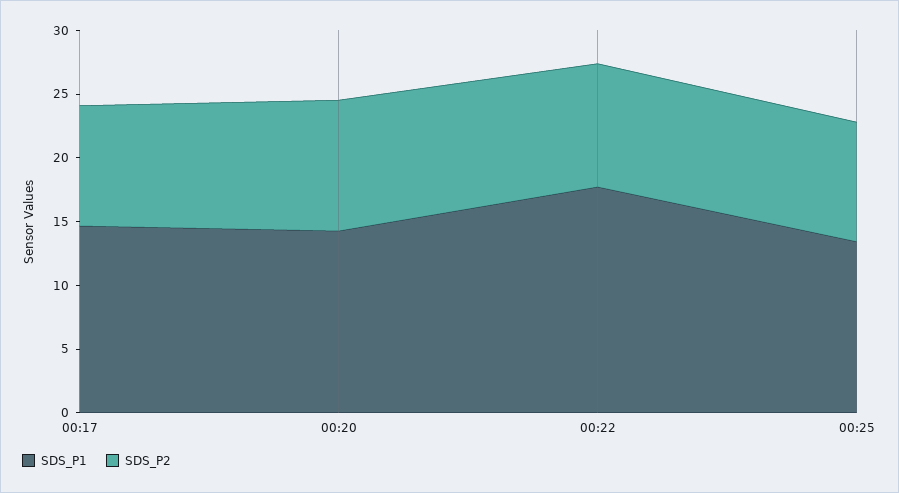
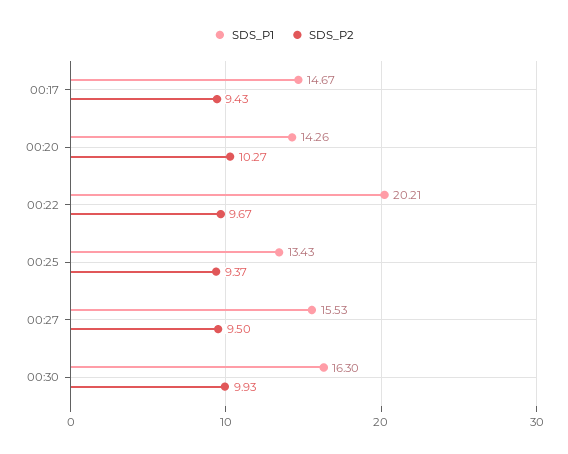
SDS_P1, 00:22: 18 -> 20.21
SDS_P1, 00:27: none -> 15.53
SDS_P2, 00:27: none -> 9.5
SDS_P1, 00:30: none -> 16.3
SDS_P2, 00:30: none -> 9.93

